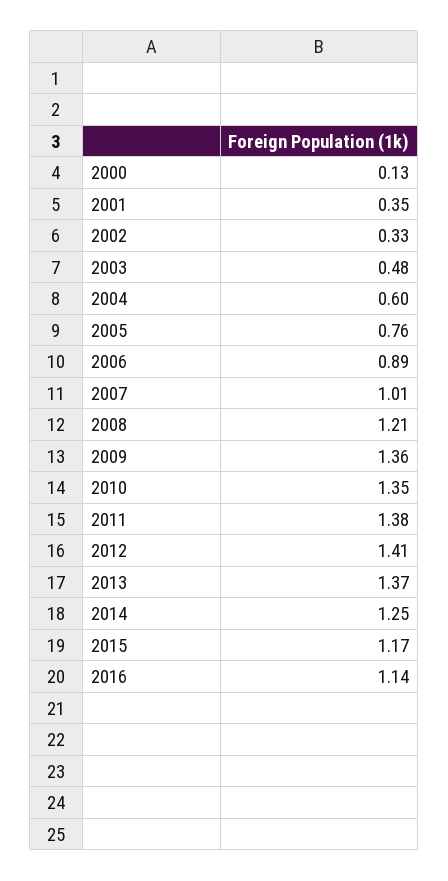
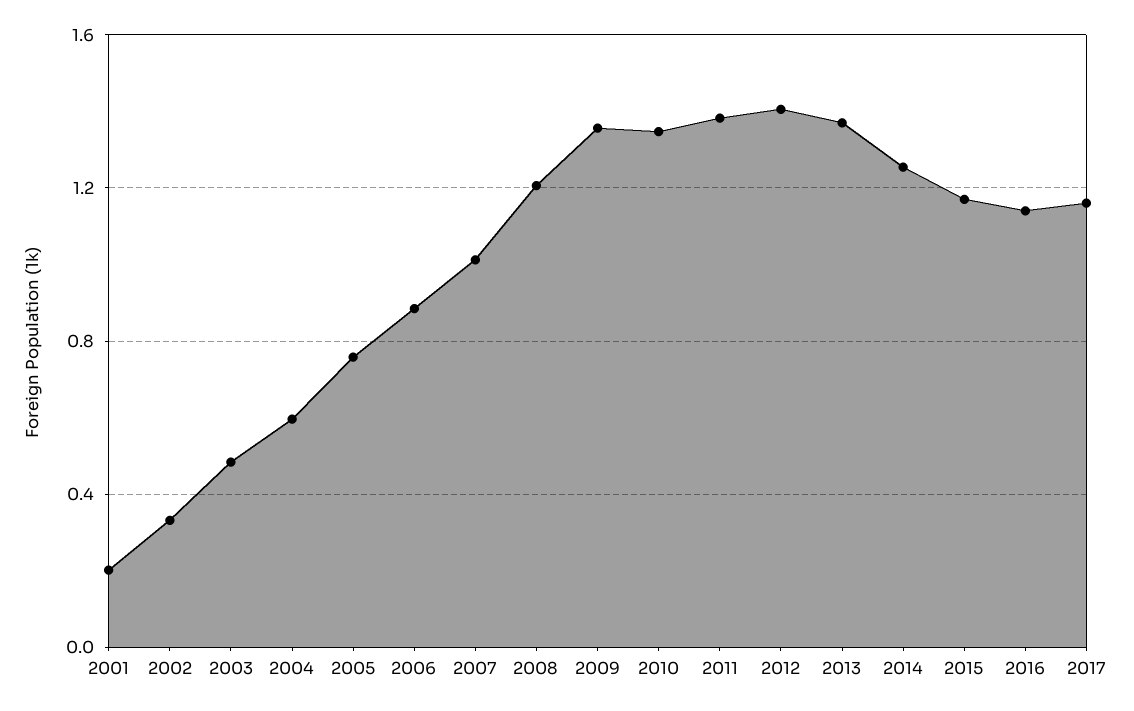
2000: 0.13 -> none
2001: 0.35 -> 0.2
2017: none -> 1.15

